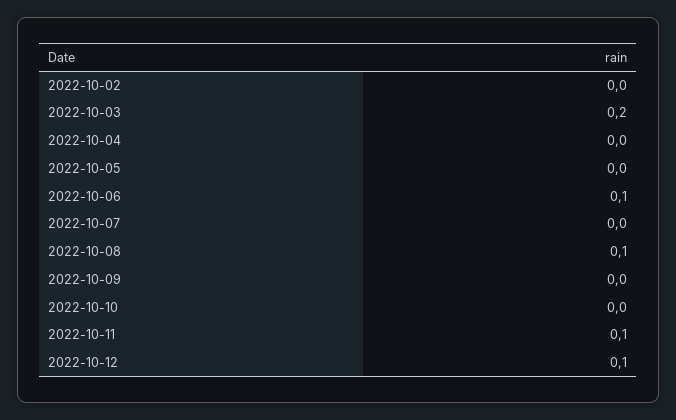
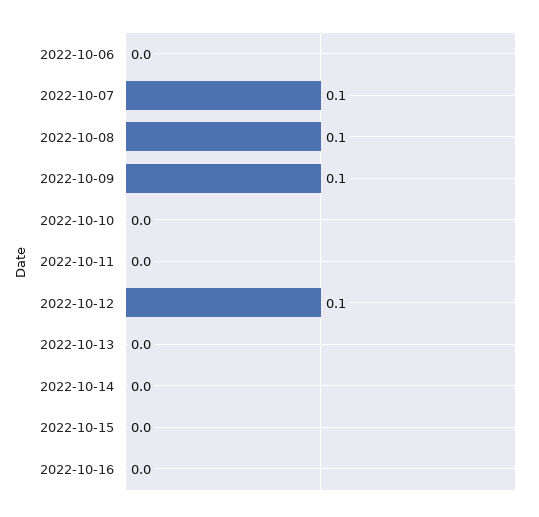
2022-10-02: 0 -> none
2022-10-03: 0.2 -> none
2022-10-04: 0 -> none
2022-10-05: 0 -> none
2022-10-06: 0.1 -> 0
2022-10-07: 0 -> 0.1
2022-10-09: 0 -> 0.1
2022-10-11: 0.1 -> 0
2022-10-13: none -> 0
2022-10-14: none -> 0
2022-10-15: none -> 0
2022-10-16: none -> 0

